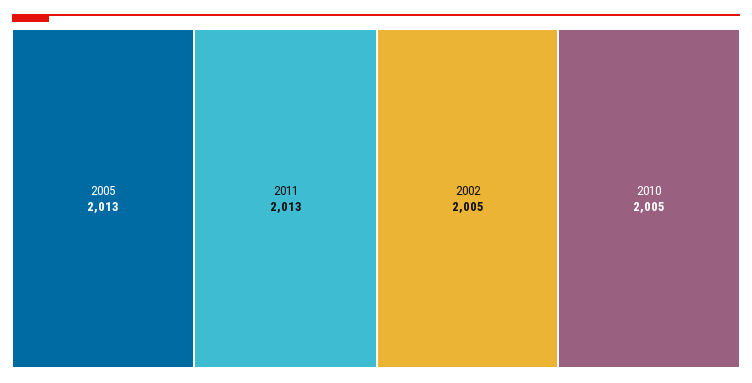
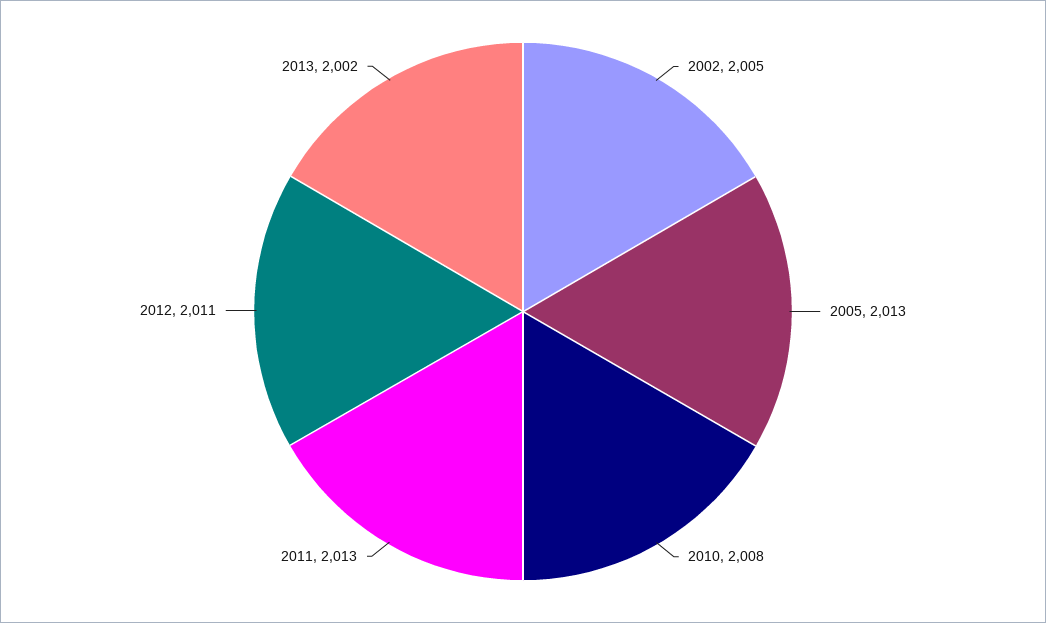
2010: 2005 -> 2008
2012: none -> 2011
2013: none -> 2002

